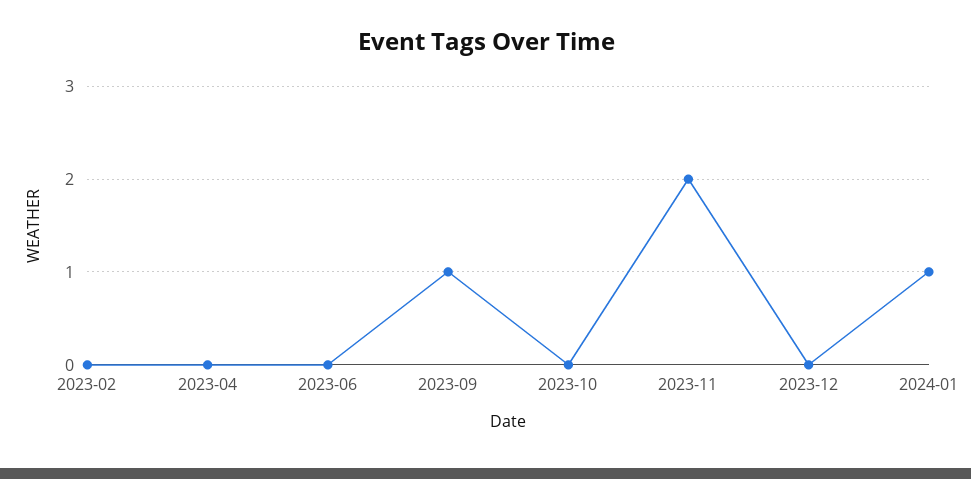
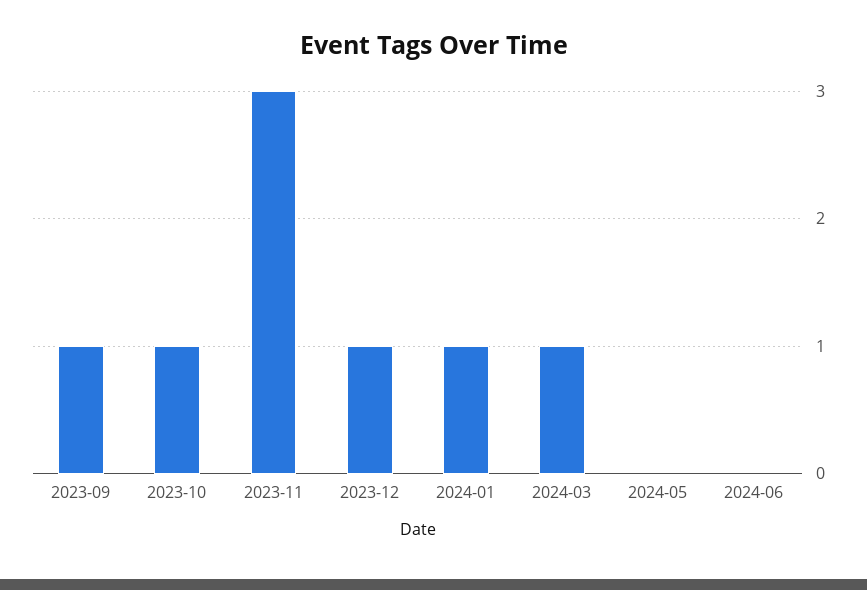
2023-02: 0 -> none
2023-04: 0 -> none
2023-06: 0 -> none
2023-10: 0 -> 1
2023-11: 2 -> 3
2023-12: 0 -> 1
2024-03: none -> 1
2024-05: none -> 0
2024-06: none -> 0

